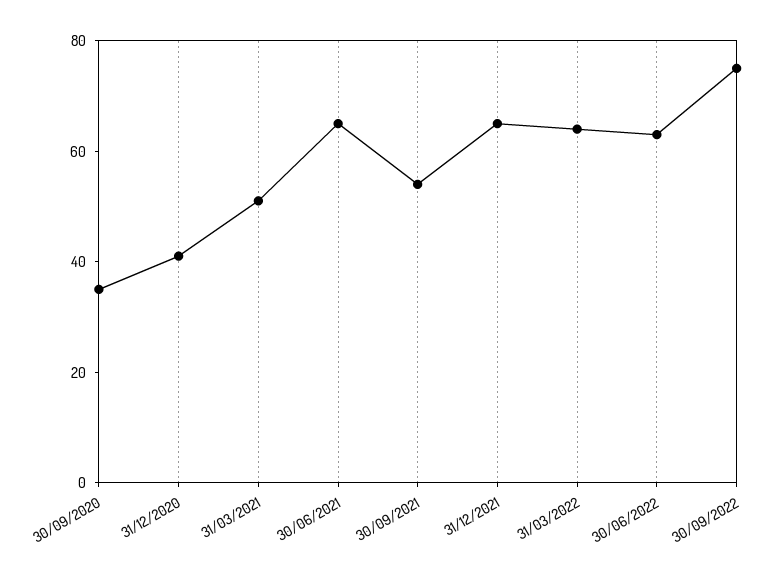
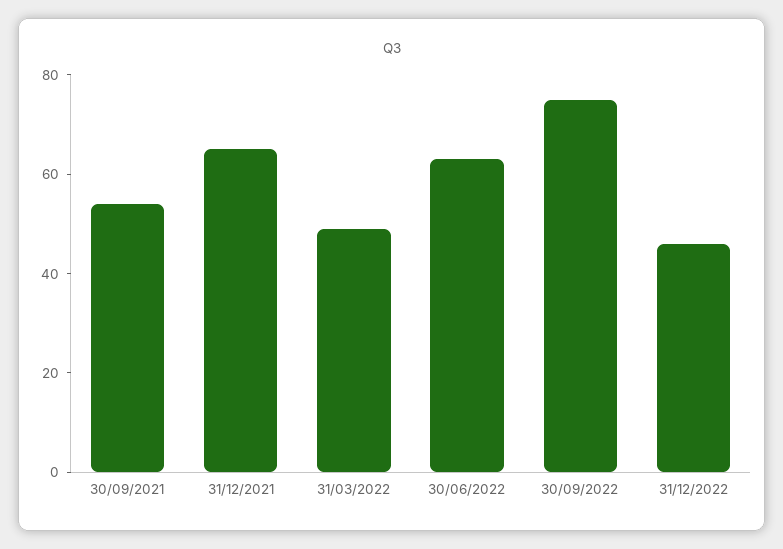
30/09/2020: 35 -> none
31/12/2020: 40 -> none
31/03/2021: 50 -> none
30/06/2021: 65 -> none
31/03/2022: 65 -> 50
31/12/2022: none -> 45

